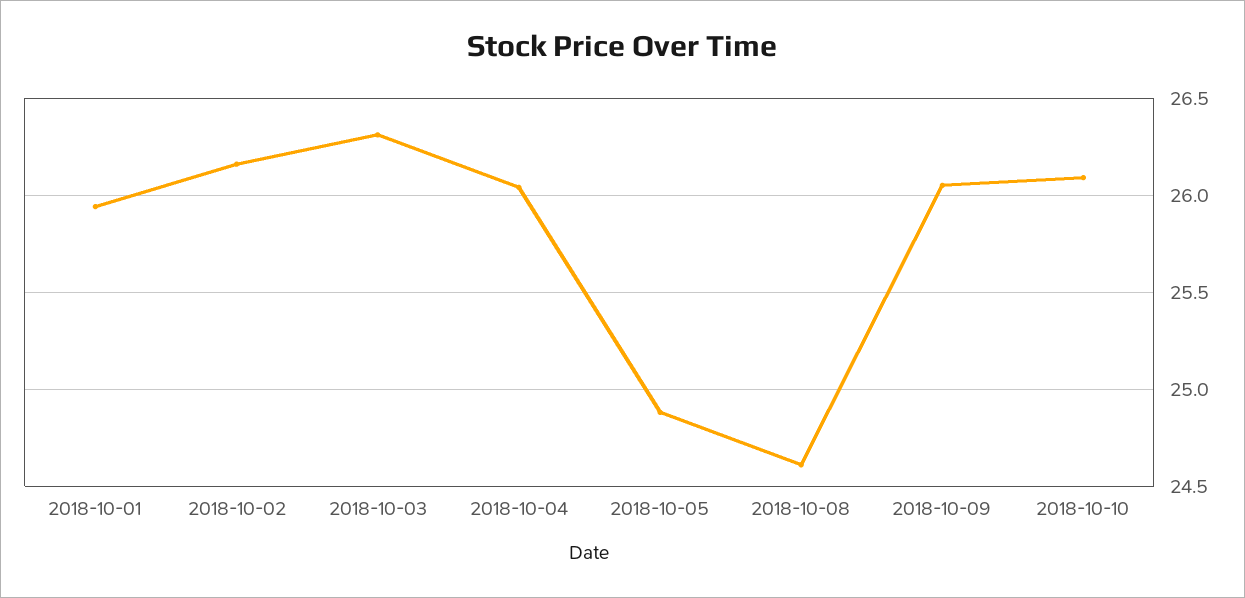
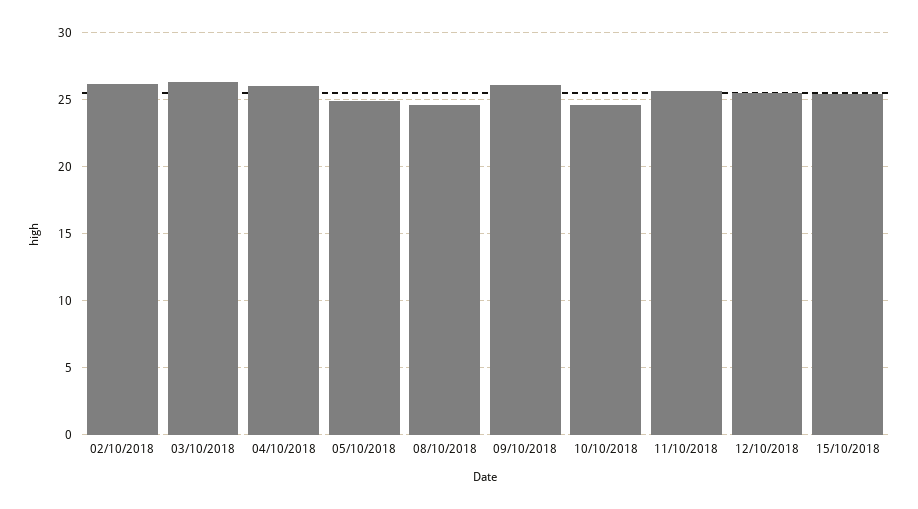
2018-10-01: 25.95 -> none
2018-10-10: 26.1 -> 24.5
11/10/2018: none -> 25.5
12/10/2018: none -> 25.5
15/10/2018: none -> 25.5

